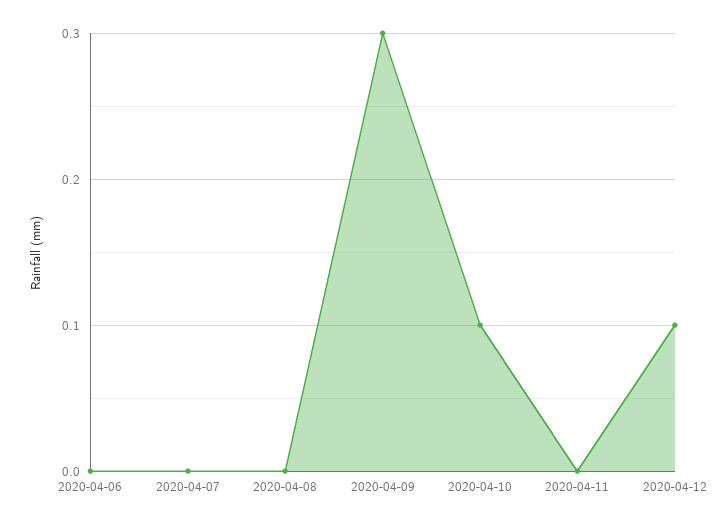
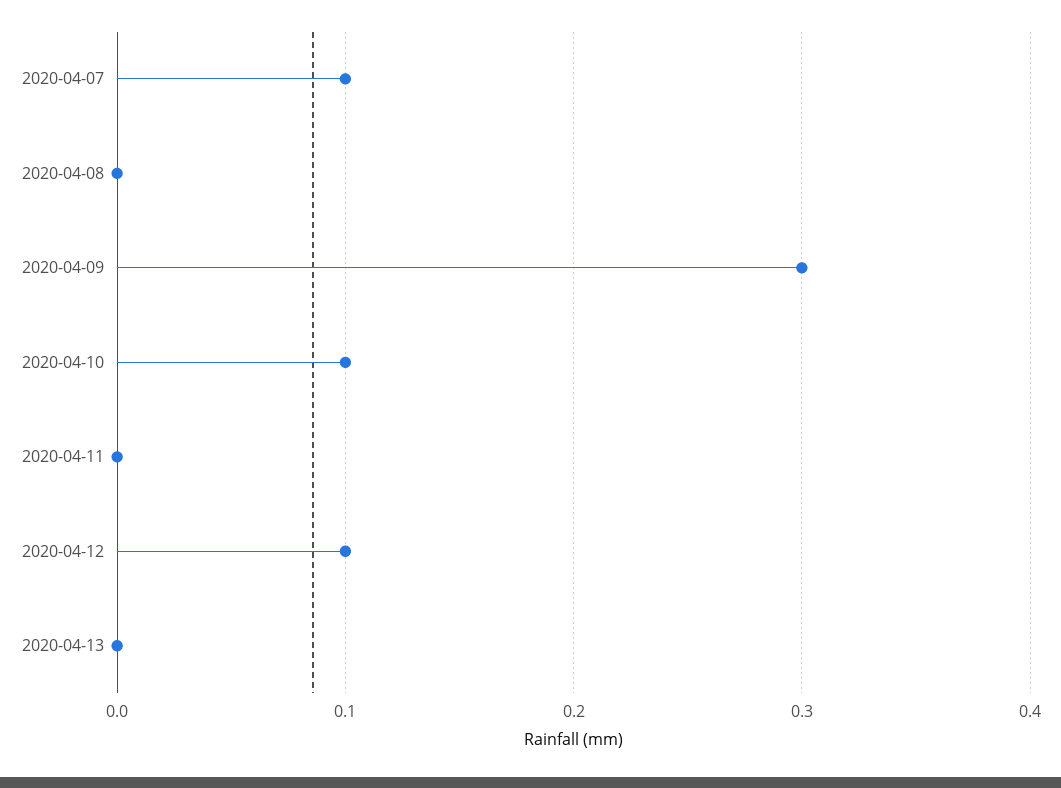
2020-04-06: 0 -> none
2020-04-07: 0 -> 0.1
2020-04-13: none -> 0

